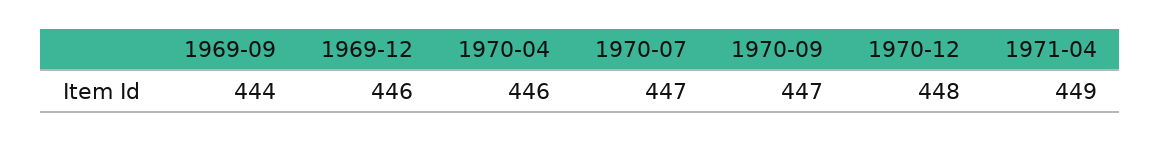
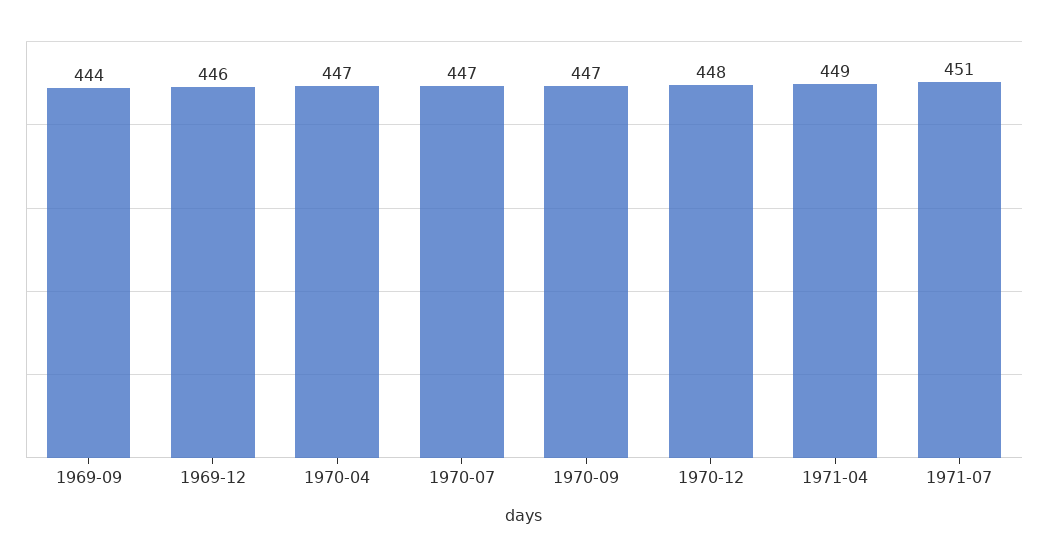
1970-04: 446 -> 447
1971-07: none -> 451

